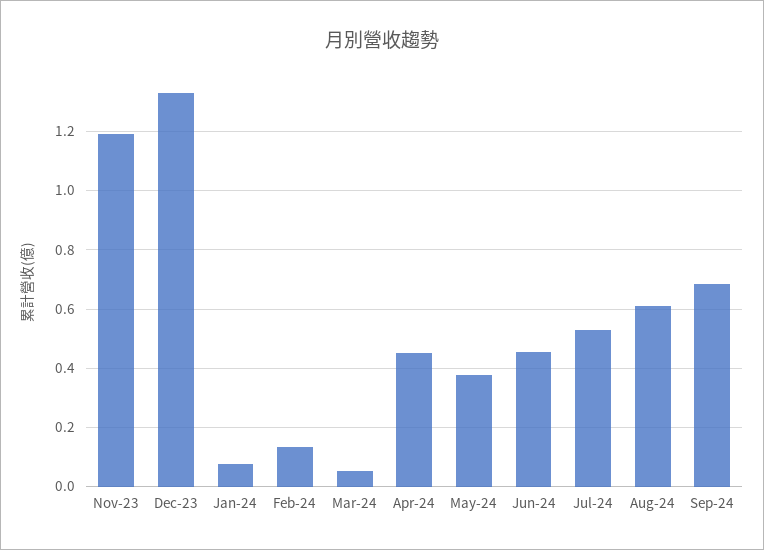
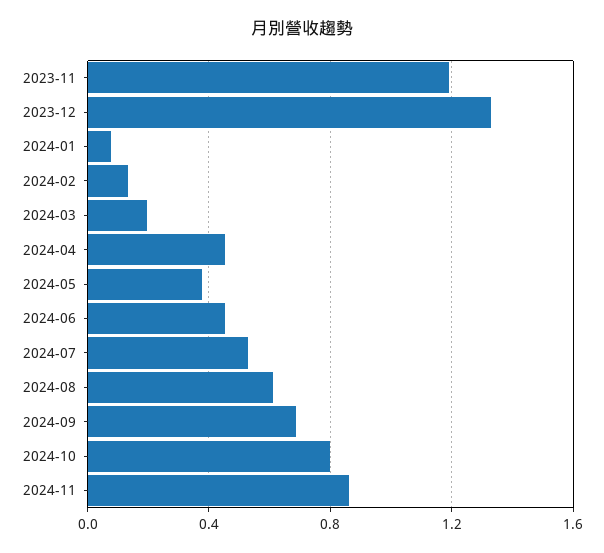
Mar-24: 0.05 -> 0.2
2024-10: none -> 0.8
2024-11: none -> 0.85

